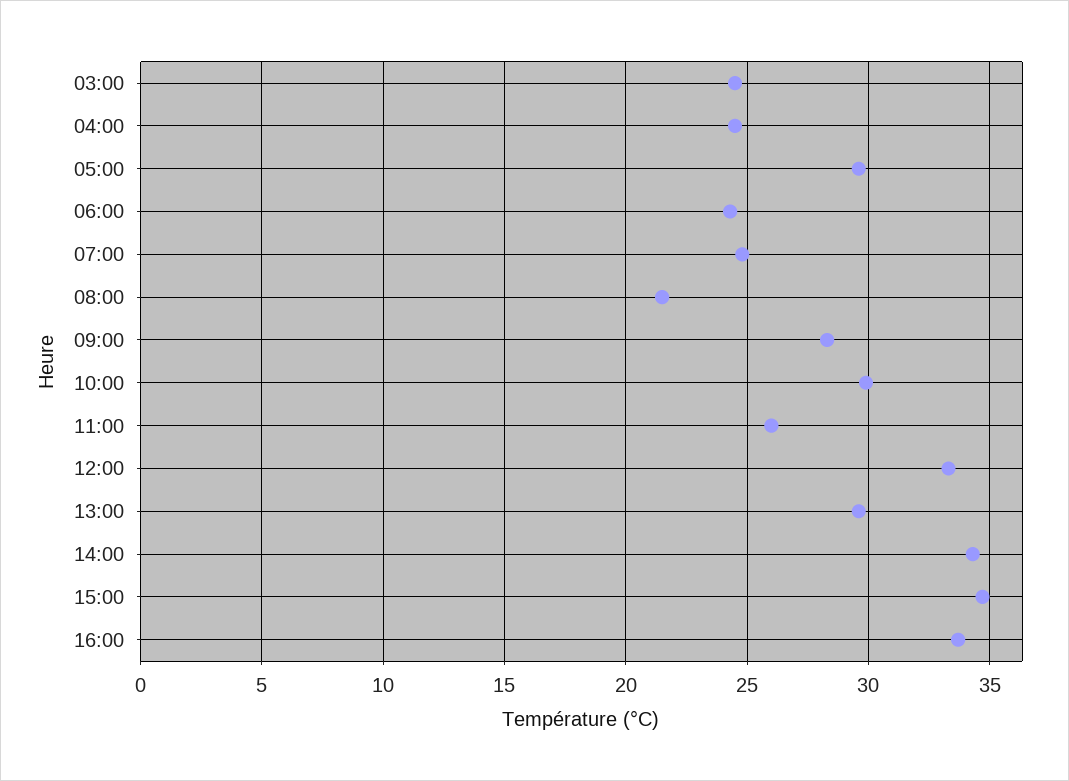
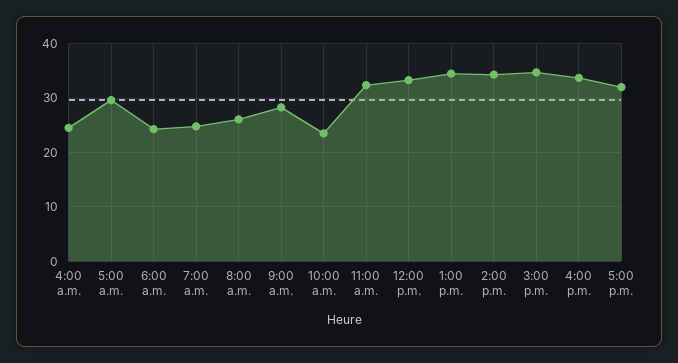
03:00: 24.5 -> none
08:00: 21.5 -> 26
10:00: 30 -> 24
11:00: 26 -> 32
13:00: 29.5 -> 34
5:00 p.m.: none -> 32

